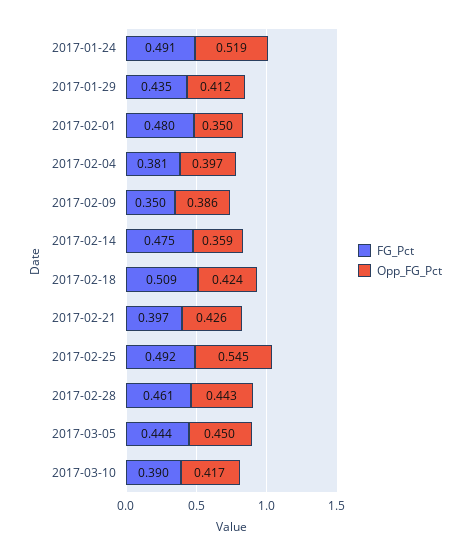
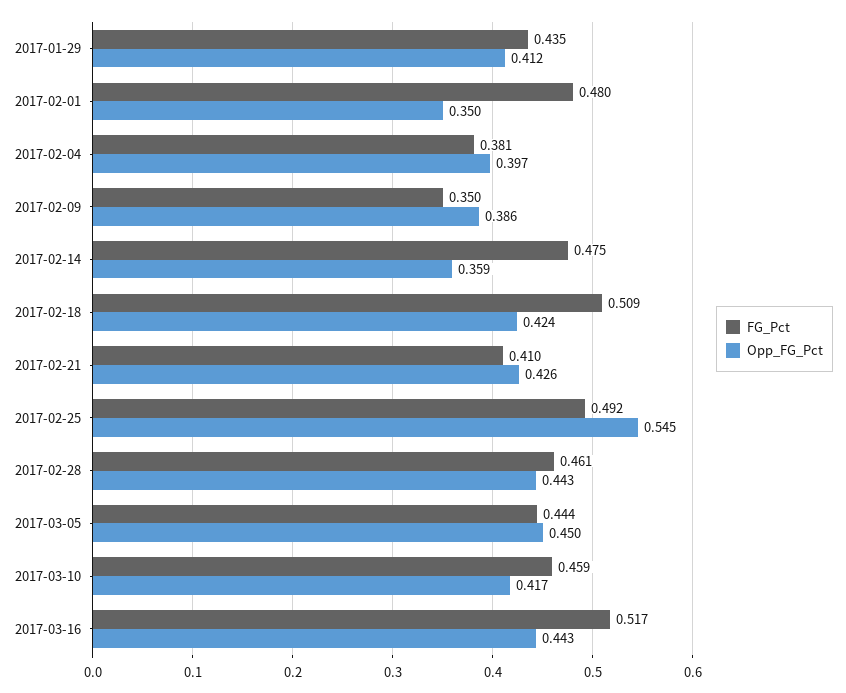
FG_Pct, 2017-01-24: 0.491 -> none
Opp_FG_Pct, 2017-01-24: 0.519 -> none
FG_Pct, 2017-02-21: 0.397 -> 0.41
FG_Pct, 2017-03-10: 0.39 -> 0.459
FG_Pct, 2017-03-16: none -> 0.517
Opp_FG_Pct, 2017-03-16: none -> 0.443

